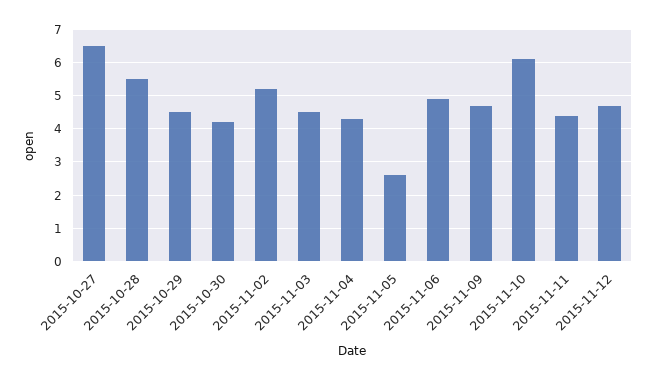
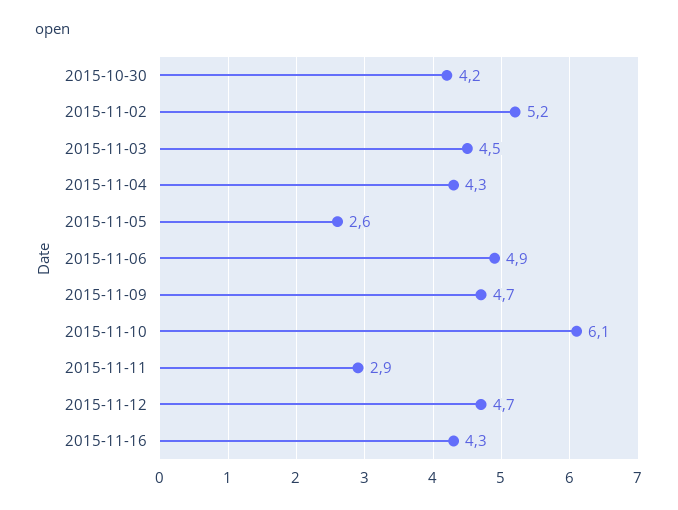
2015-10-27: 6.5 -> none
2015-10-28: 5.5 -> none
2015-10-29: 4.5 -> none
2015-11-11: 4.5 -> 2.9
2015-11-16: none -> 4.3

